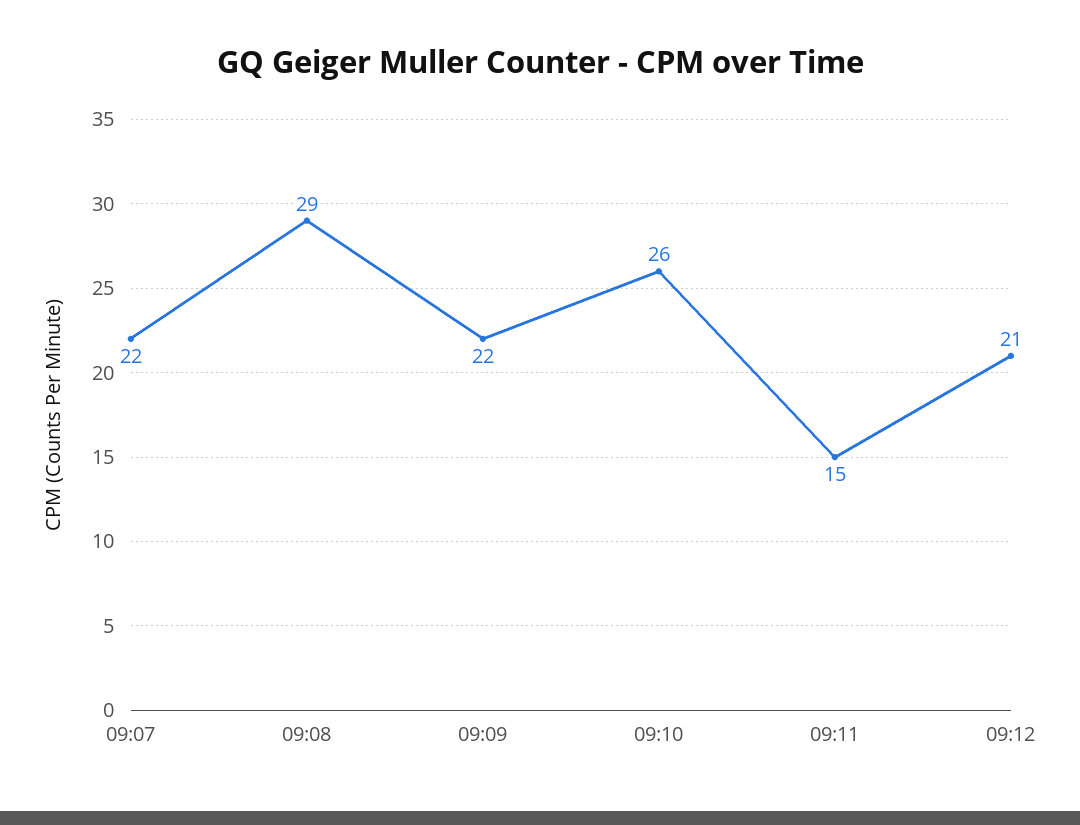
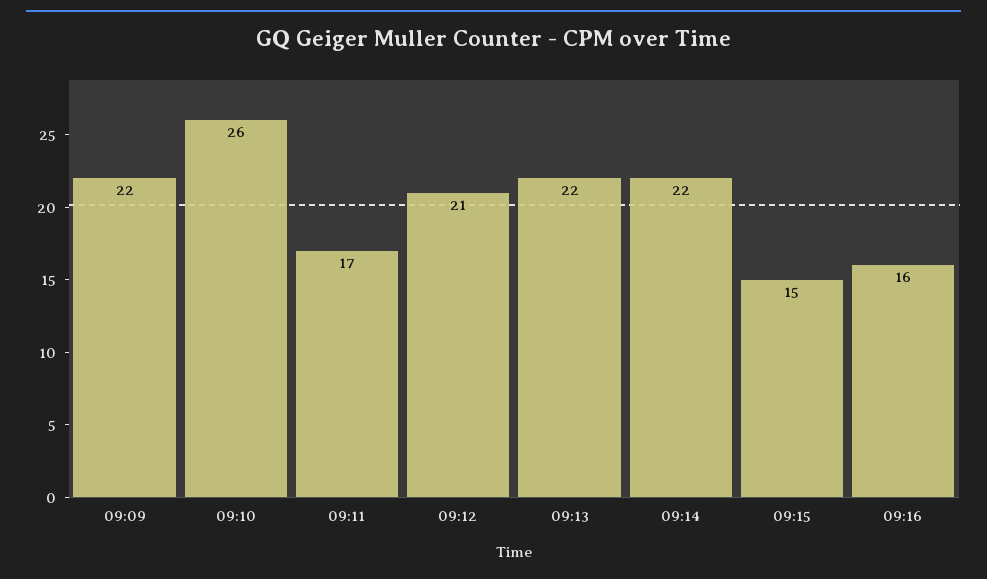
09:07: 22 -> none
09:08: 29 -> none
09:11: 15 -> 17
09:13: none -> 22
09:14: none -> 22
09:15: none -> 15
09:16: none -> 16

